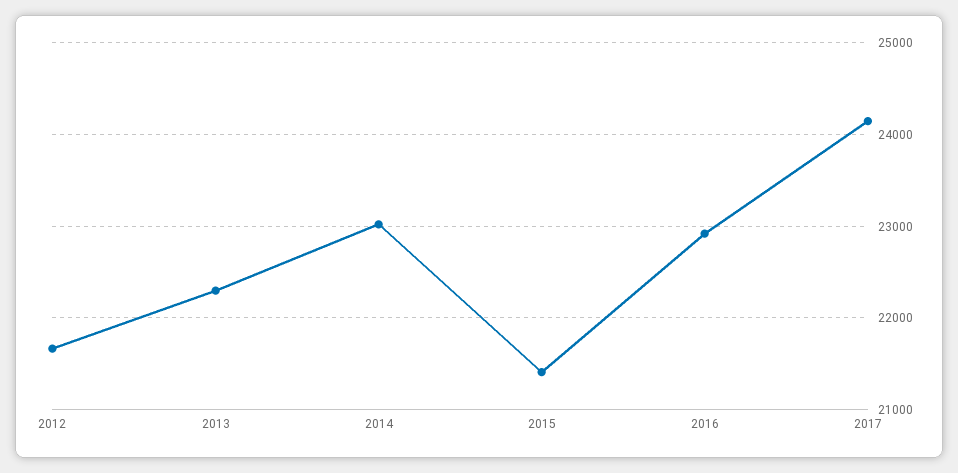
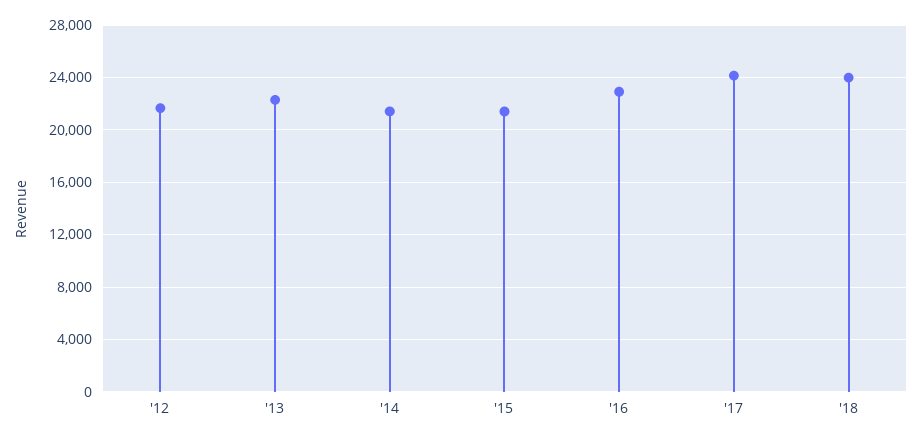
2014: 23000 -> 21500
'18: none -> 24000

